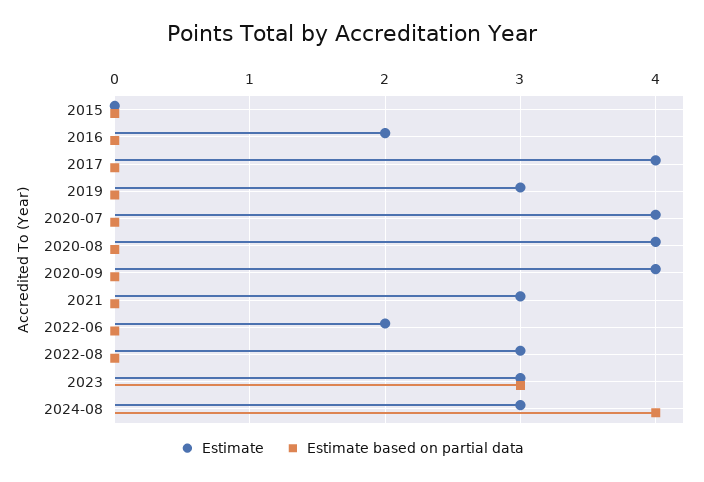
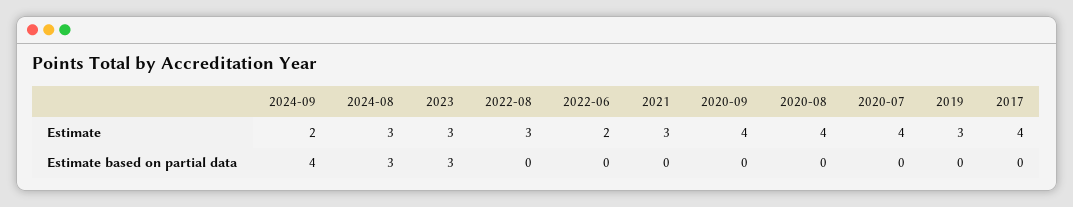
Estimate, 2015: 0 -> none
Estimate based on partial data, 2015: 0 -> none
Estimate, 2016: 2 -> none
Estimate based on partial data, 2016: 0 -> none
Estimate based on partial data, 2024-08: 4 -> 3
Estimate, 2024-09: none -> 2
Estimate based on partial data, 2024-09: none -> 4

